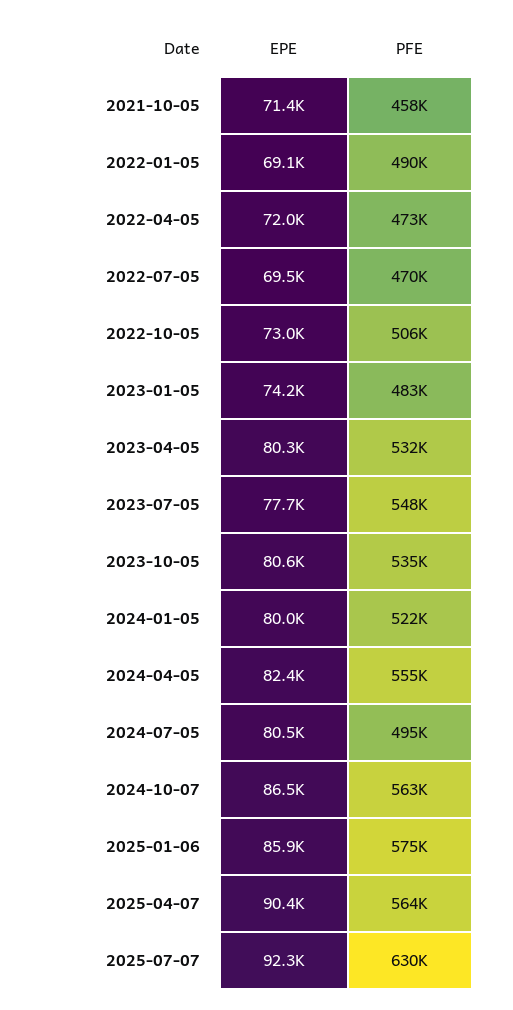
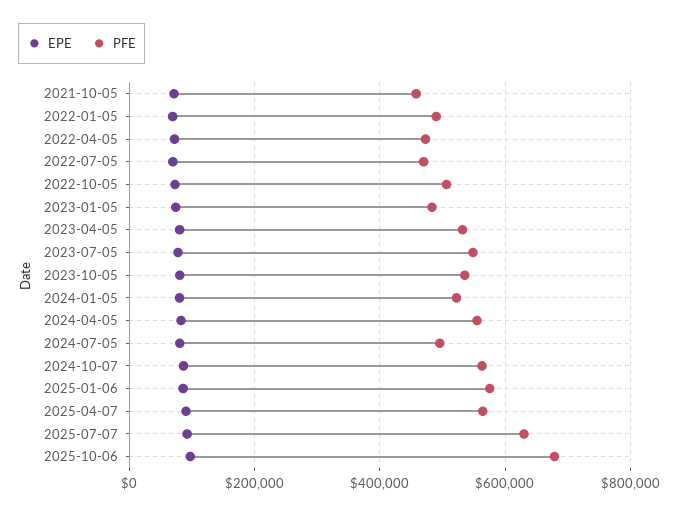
EPE, 2025-10-06: none -> 100000
PFE, 2025-10-06: none -> 680000

